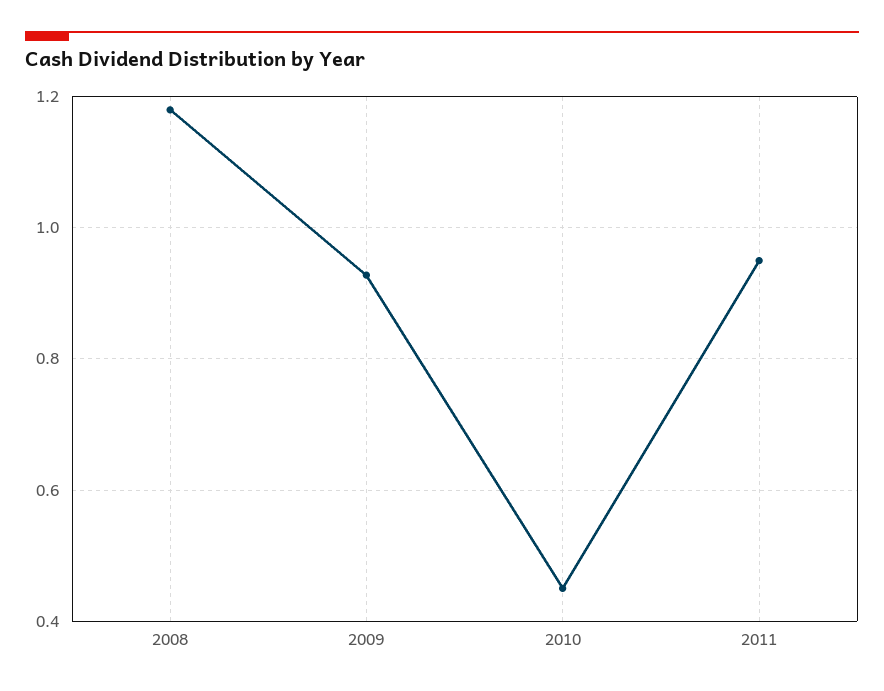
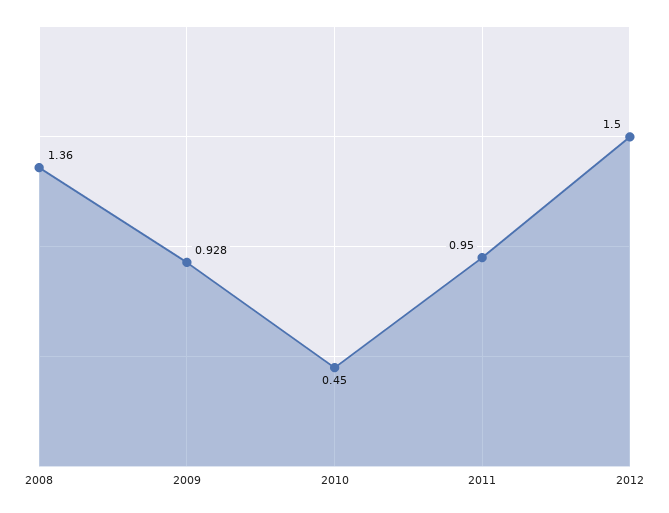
2008: 1.18 -> 1.36
2012: none -> 1.5

